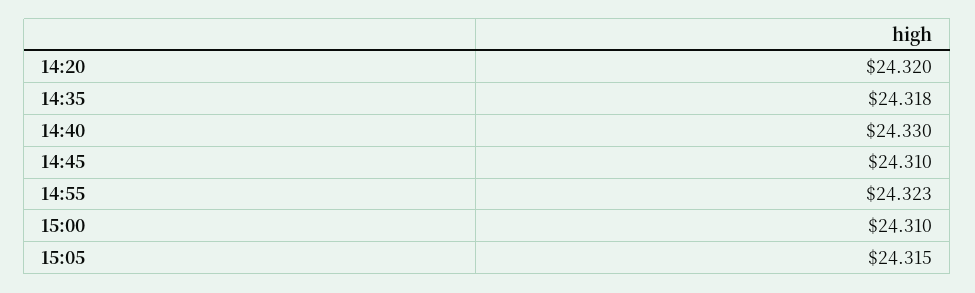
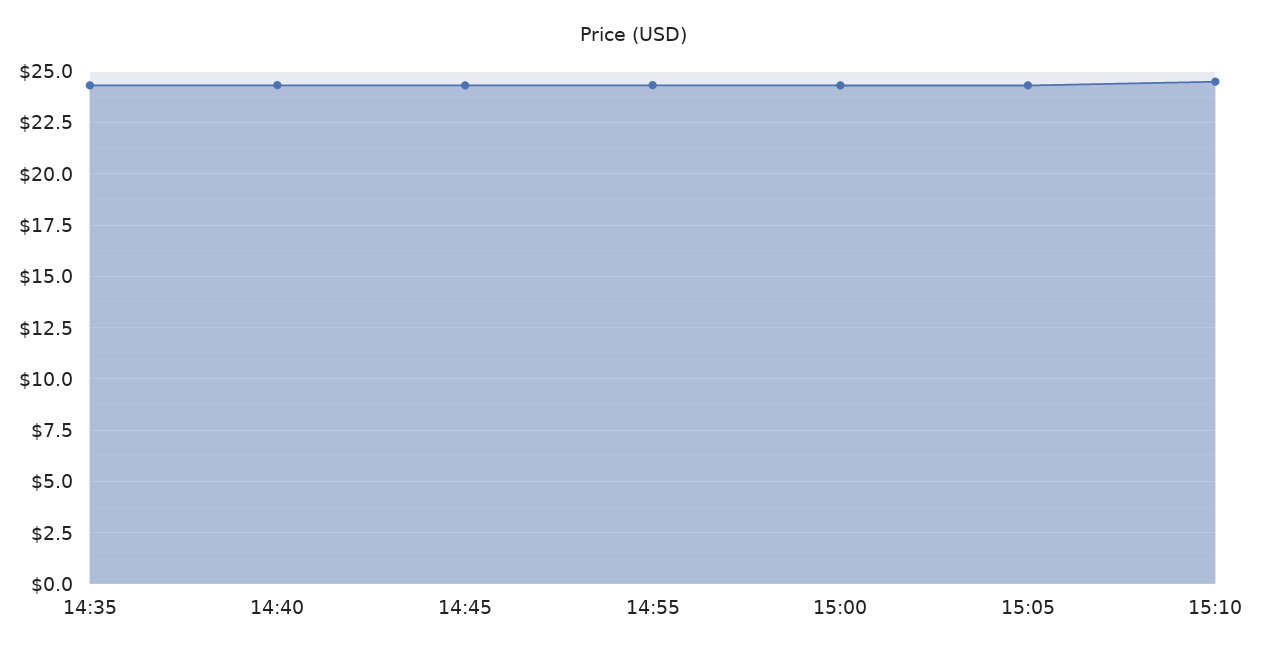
14:20: 24.32 -> none
15:10: none -> 24.5

